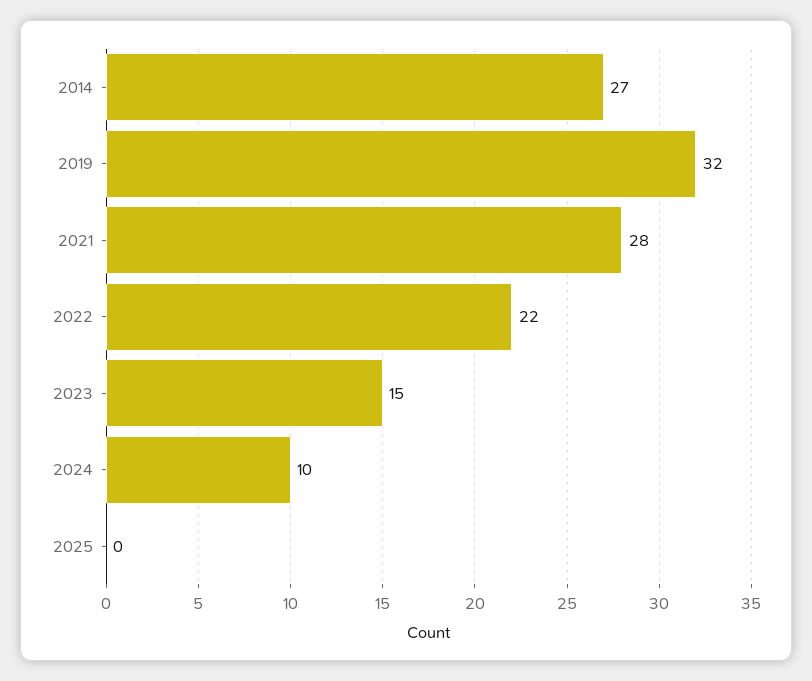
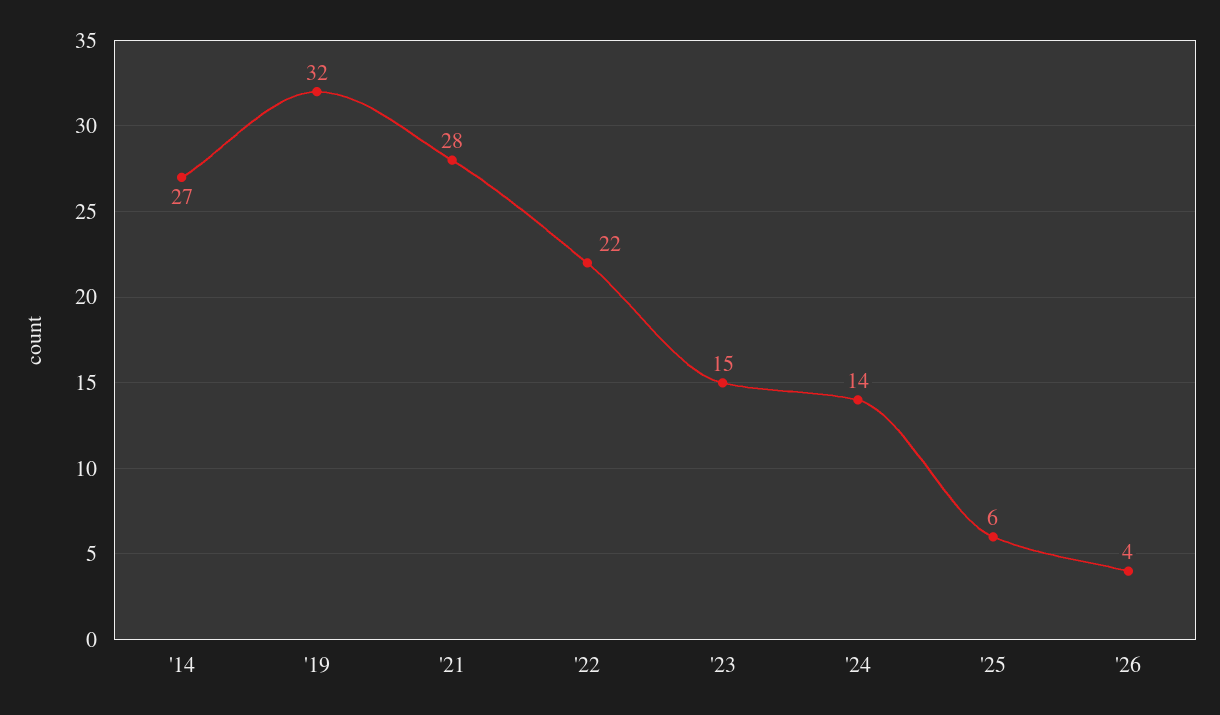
2024: 10 -> 14
2025: 0 -> 6
'26: none -> 4

